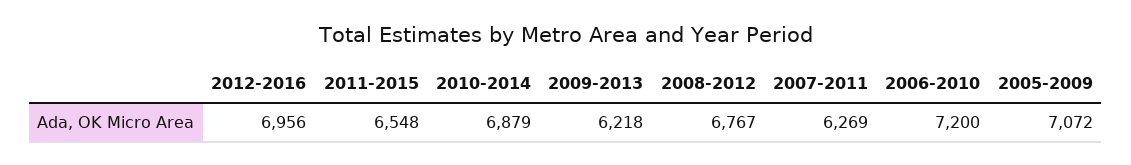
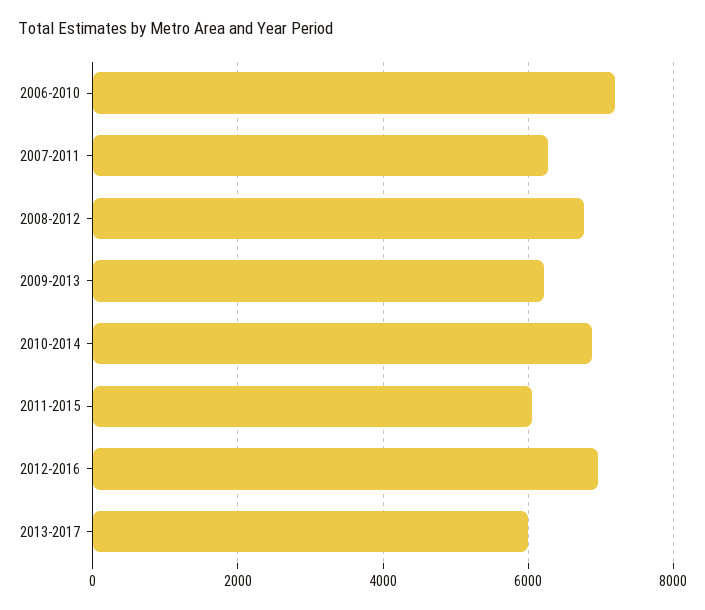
2011-2015: 6548 -> 6000
2005-2009: 7072 -> none
2013-2017: none -> 6000

